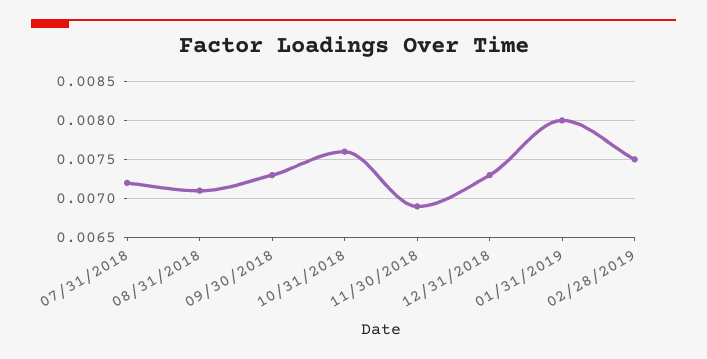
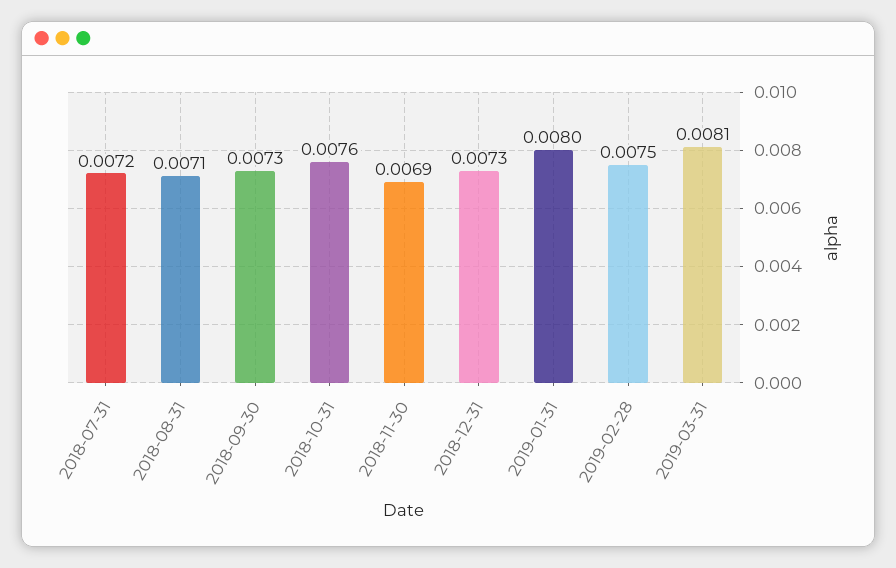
2019-03-31: none -> 0.0081

